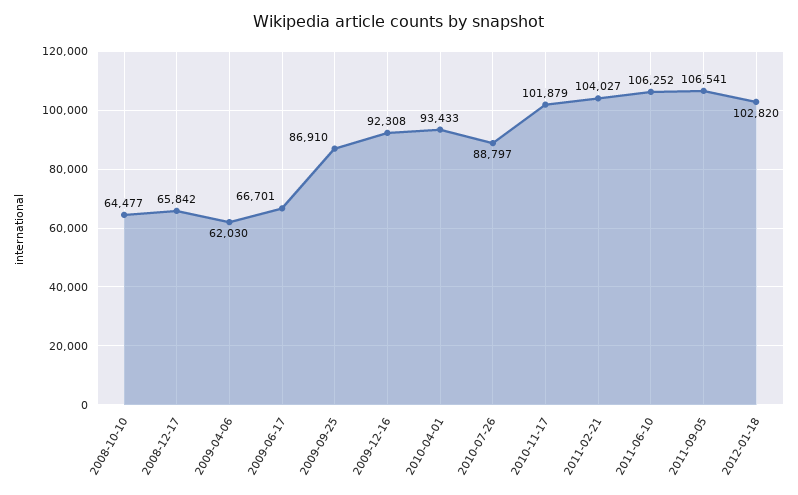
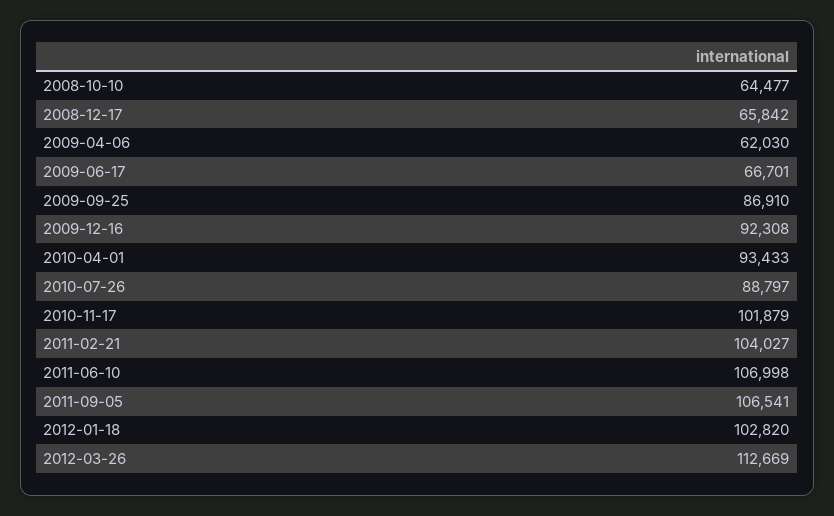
2011-06-10: 106252 -> 106998
2012-03-26: none -> 112669

